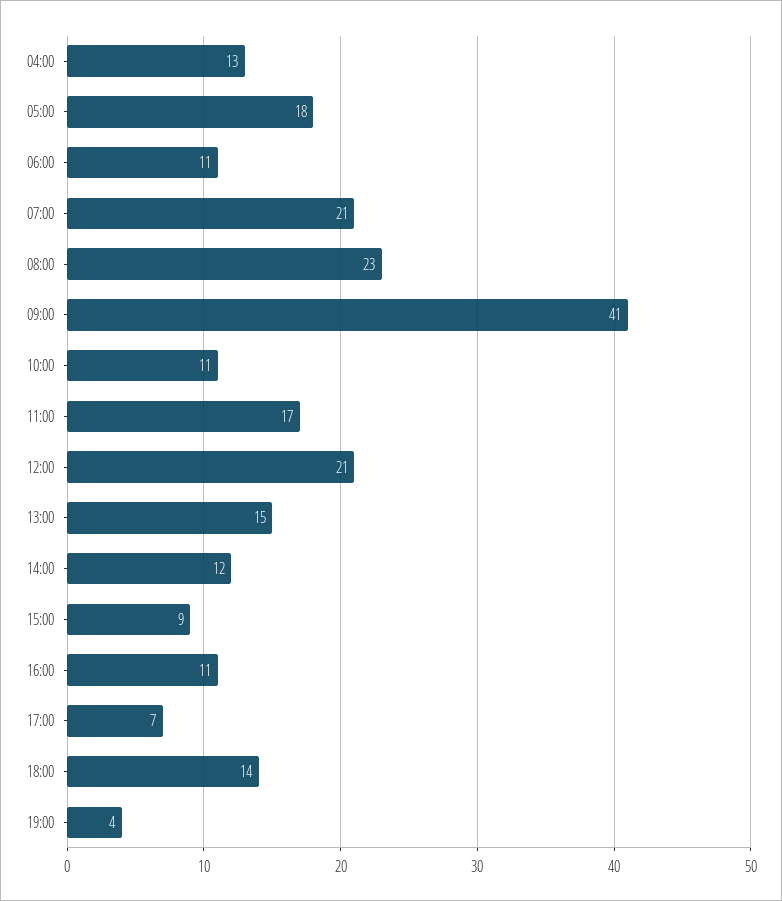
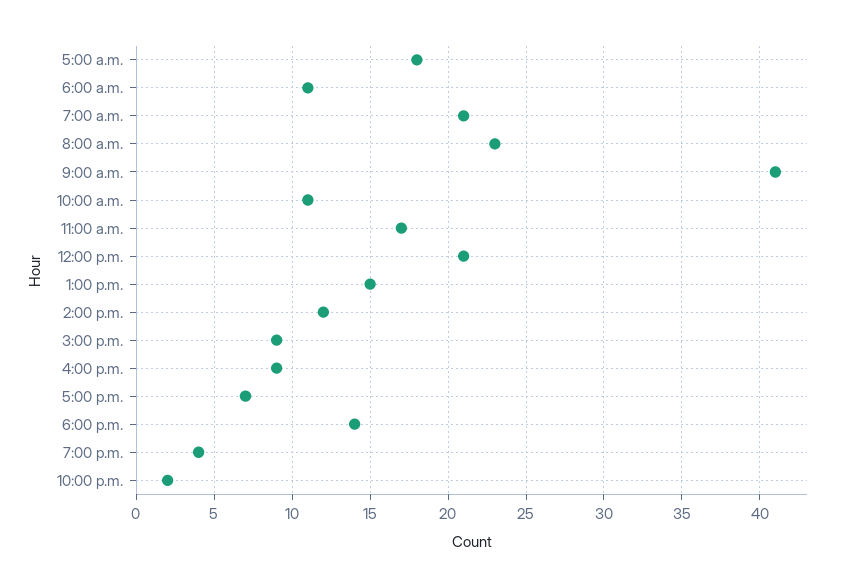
04:00: 13 -> none
16:00: 11 -> 9
10:00 p.m.: none -> 2

